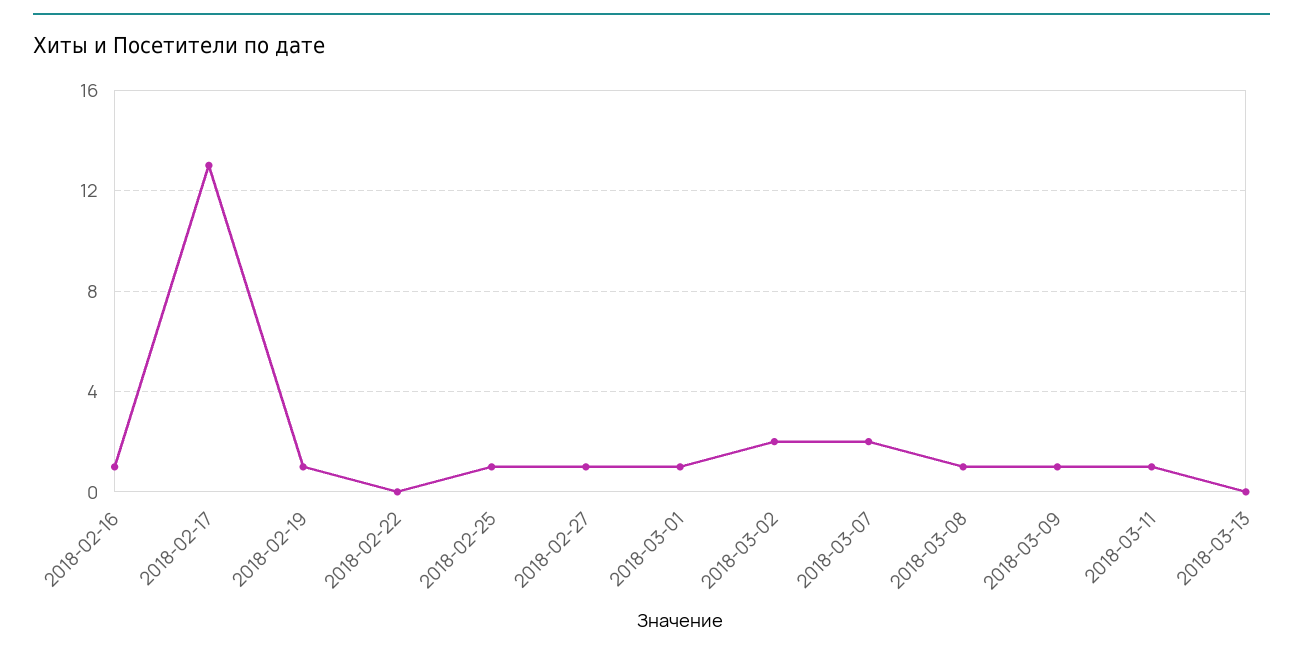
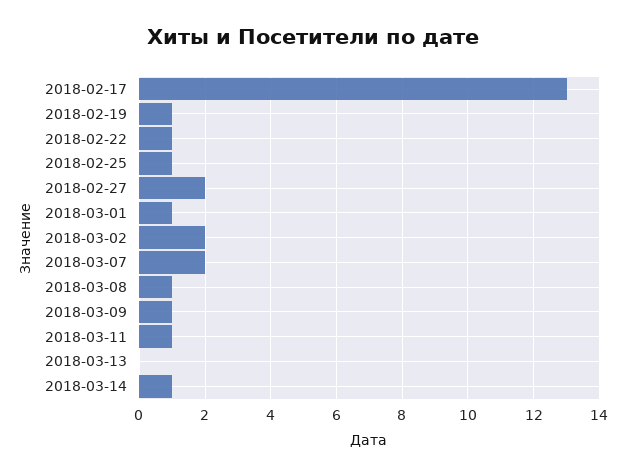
2018-02-16: 1 -> none
2018-02-22: 0 -> 1
2018-02-27: 1 -> 2
2018-03-14: none -> 1

